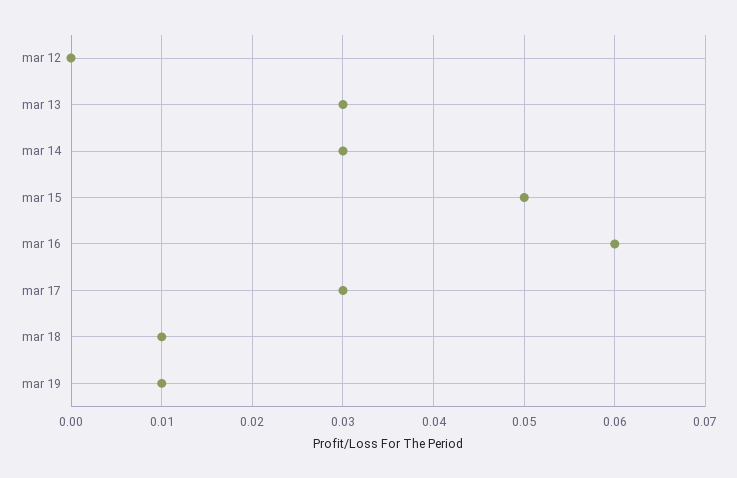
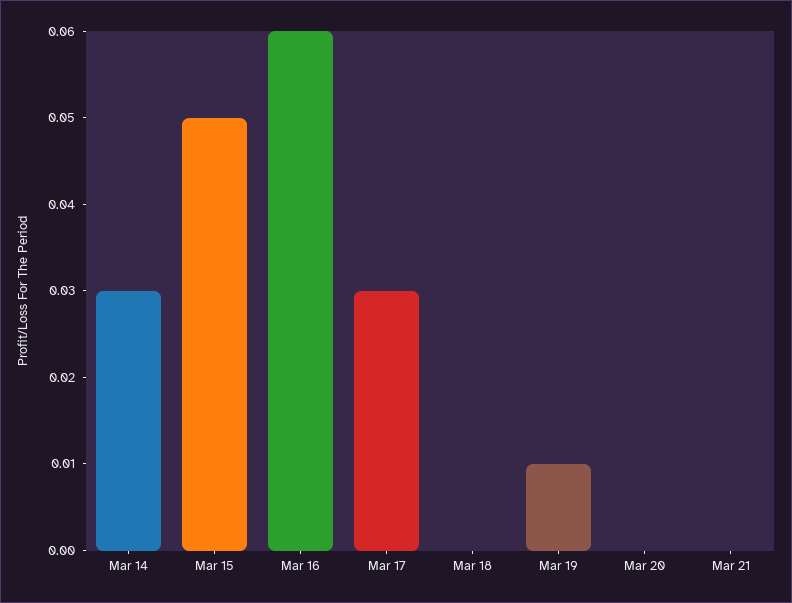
mar 12: 0 -> none
mar 13: 0.03 -> none
mar 18: 0.01 -> 0
Mar 20: none -> 0
Mar 21: none -> 0

